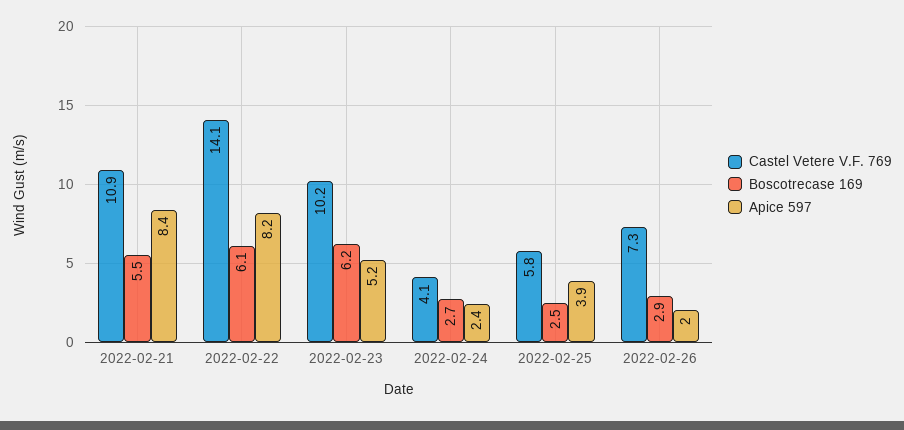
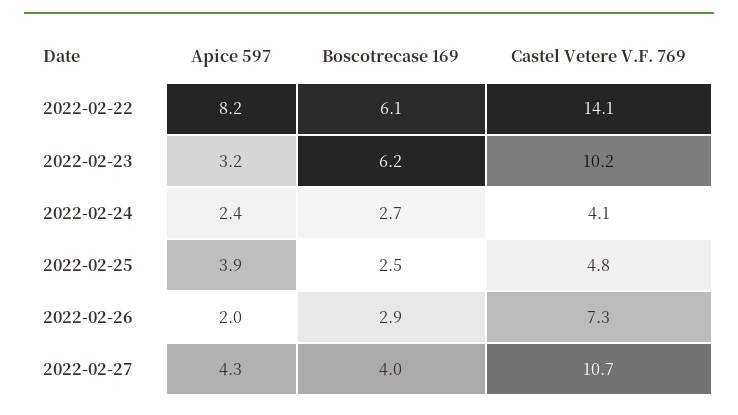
Castel Vetere V.F. 769, 2022-02-21: 10.9 -> none
Boscotrecase 169, 2022-02-21: 5.5 -> none
Apice 597, 2022-02-21: 8.4 -> none
Apice 597, 2022-02-23: 5.2 -> 3.2
Castel Vetere V.F. 769, 2022-02-25: 5.8 -> 4.8
Apice 597, 2022-02-27: none -> 4.3
Boscotrecase 169, 2022-02-27: none -> 4
Castel Vetere V.F. 769, 2022-02-27: none -> 10.7

